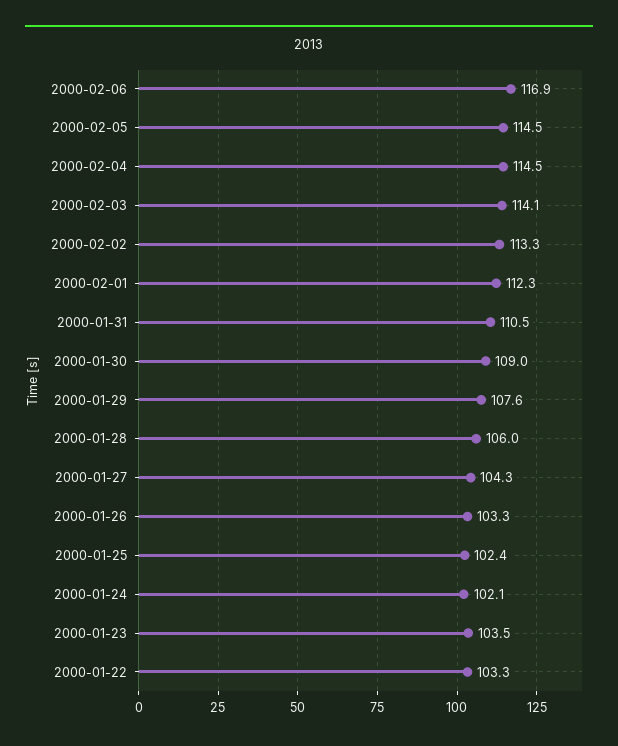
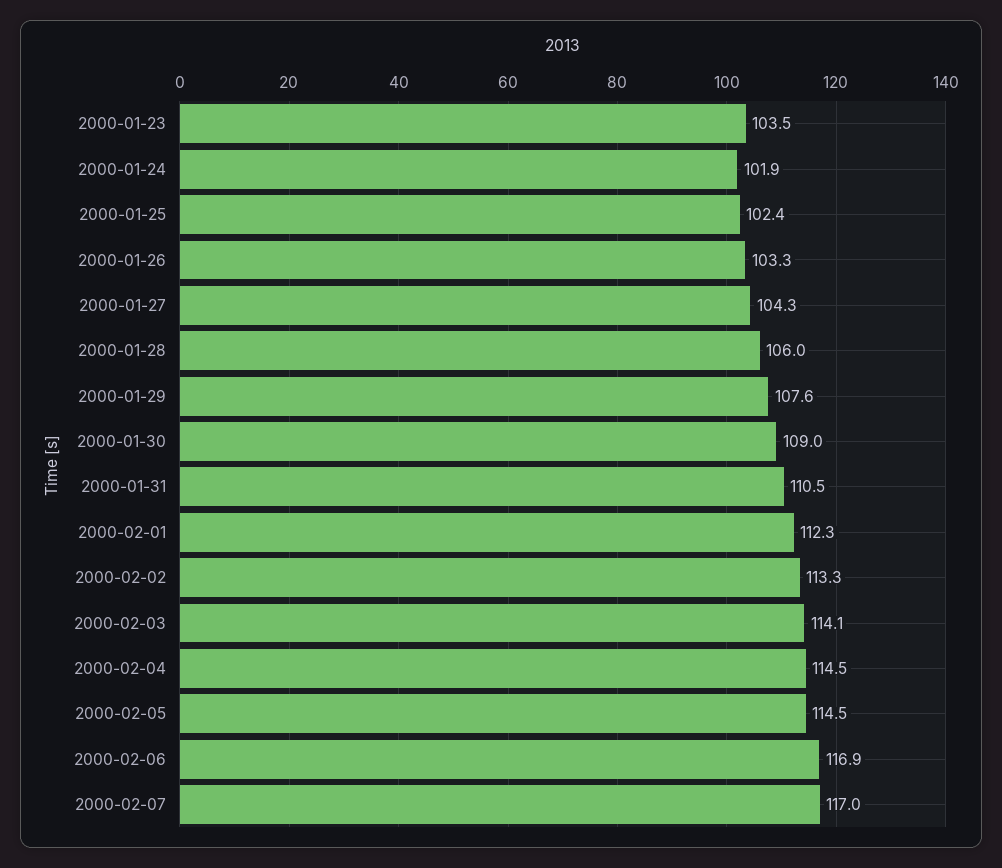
2000-01-24: 102.1 -> 101.9
2000-01-22: 103.3 -> none
2000-02-07: none -> 117

